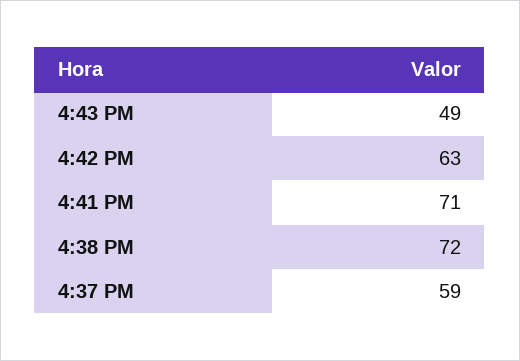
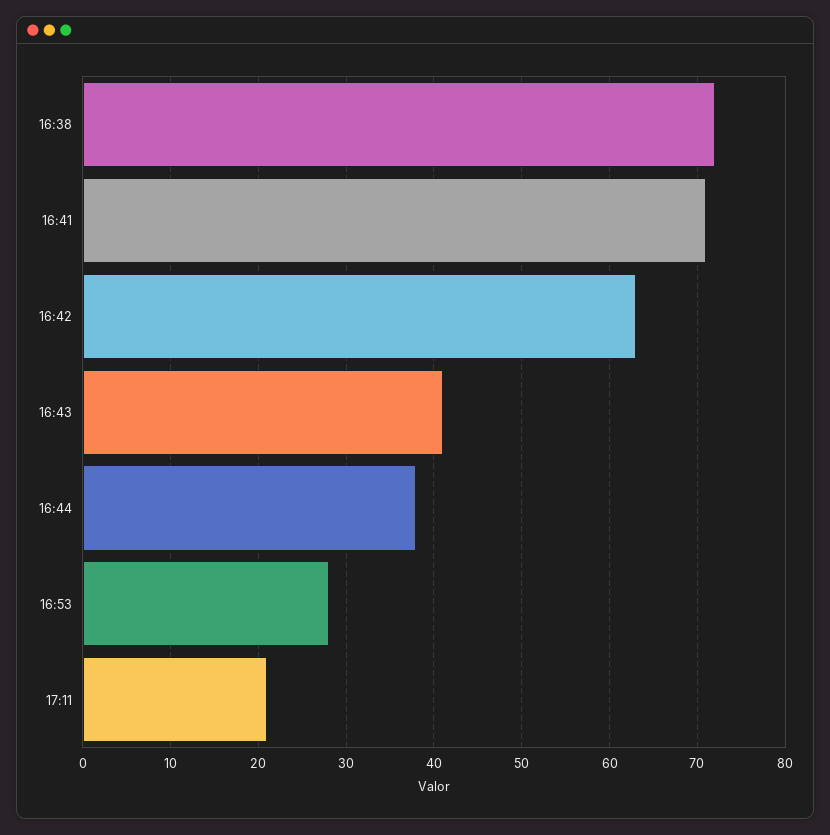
4:43 PM: 49 -> 41
4:37 PM: 59 -> none
16:44: none -> 38
16:53: none -> 28
17:11: none -> 21

